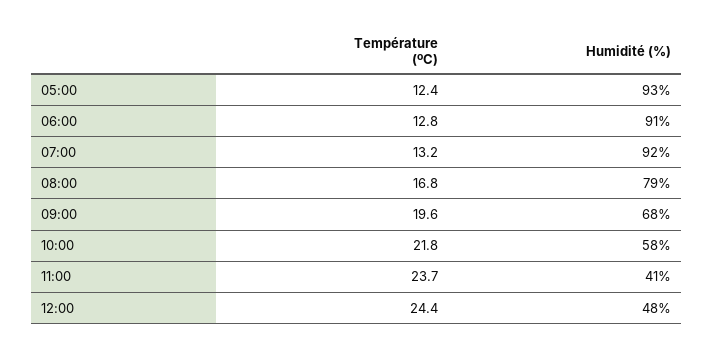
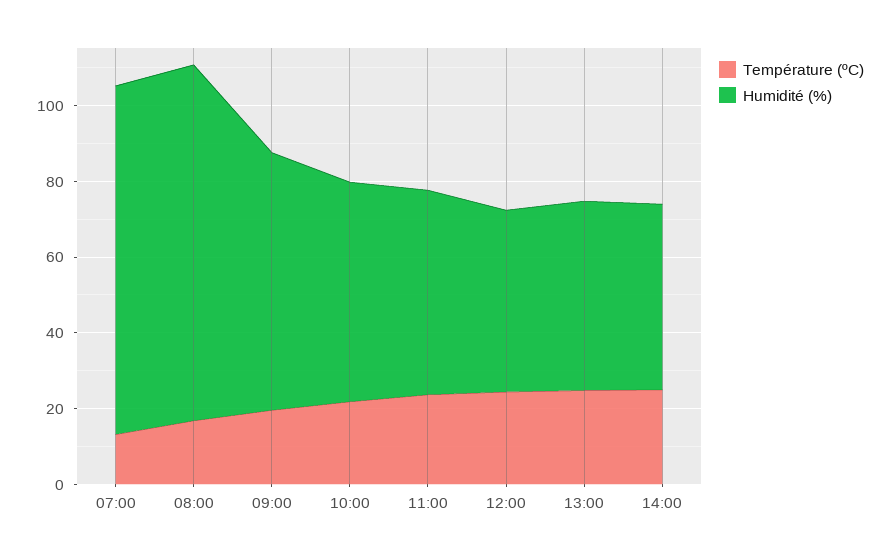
Température (ºC), 05:00: 12.4 -> none
Humidité (%), 05:00: 93 -> none
Température (ºC), 06:00: 12.8 -> none
Humidité (%), 06:00: 91 -> none
Humidité (%), 08:00: 79 -> 95
Humidité (%), 11:00: 41 -> 55
Température (ºC), 13:00: none -> 25
Humidité (%), 13:00: none -> 50
Température (ºC), 14:00: none -> 25
Humidité (%), 14:00: none -> 50

